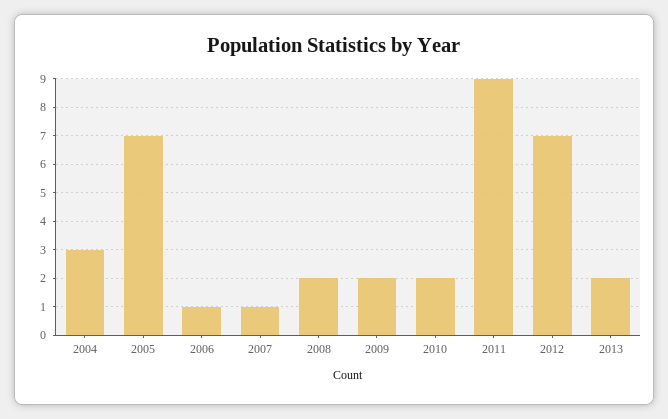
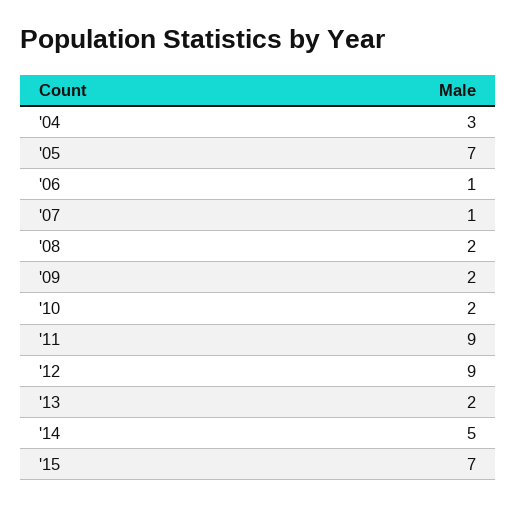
2012: 7 -> 9
'14: none -> 5
'15: none -> 7

